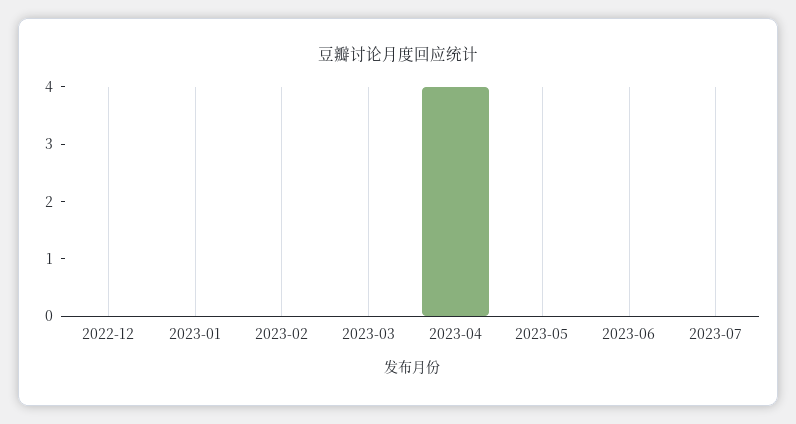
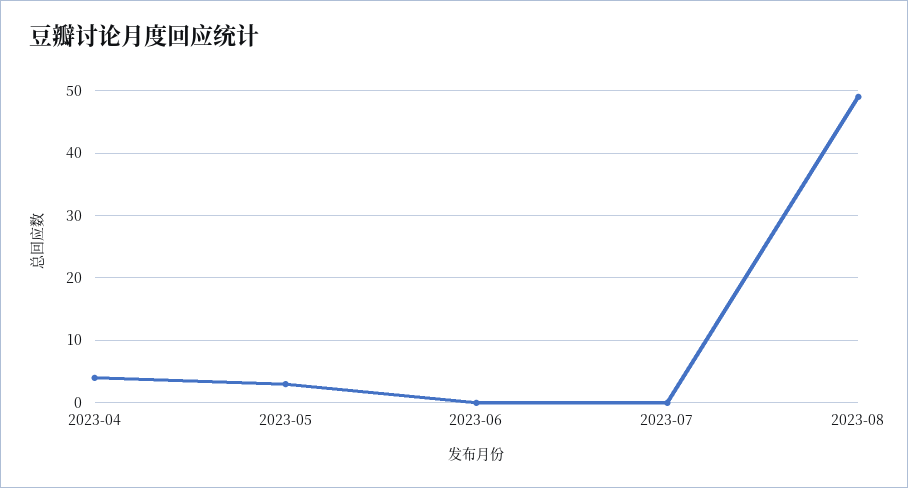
2022-12: 0 -> none
2023-01: 0 -> none
2023-02: 0 -> none
2023-03: 0 -> none
2023-05: 0 -> 3
2023-08: none -> 49

